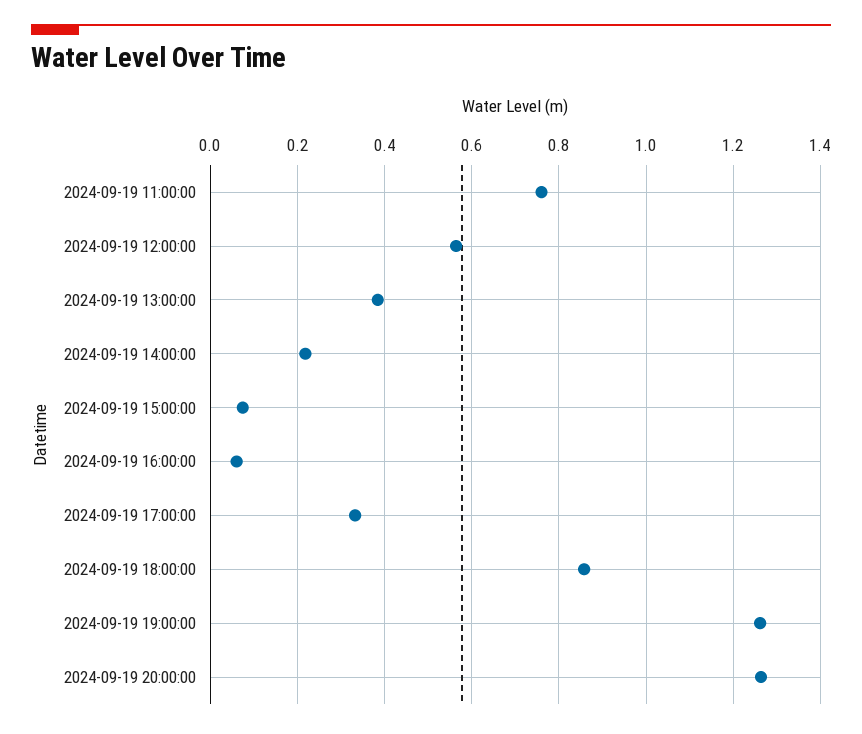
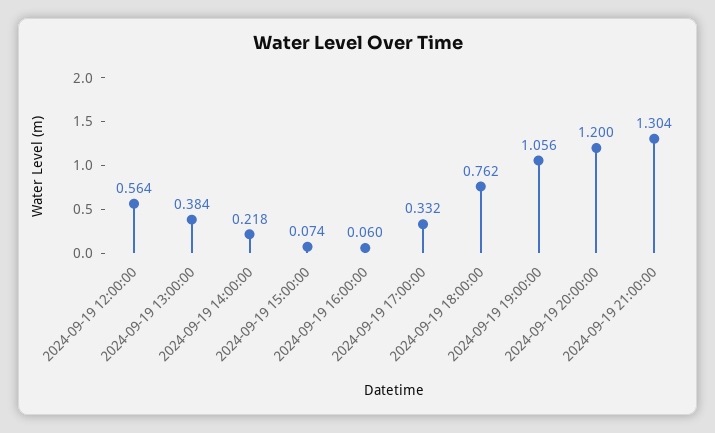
2024-09-19 11:00:00: 0.76 -> none
2024-09-19 18:00:00: 0.86 -> 0.762
2024-09-19 19:00:00: 1.26 -> 1.056
2024-09-19 20:00:00: 1.26 -> 1.2
2024-09-19 21:00:00: none -> 1.304

